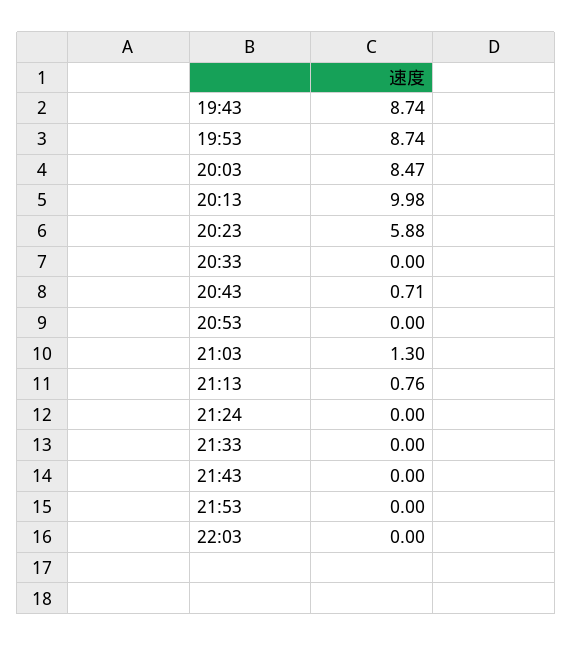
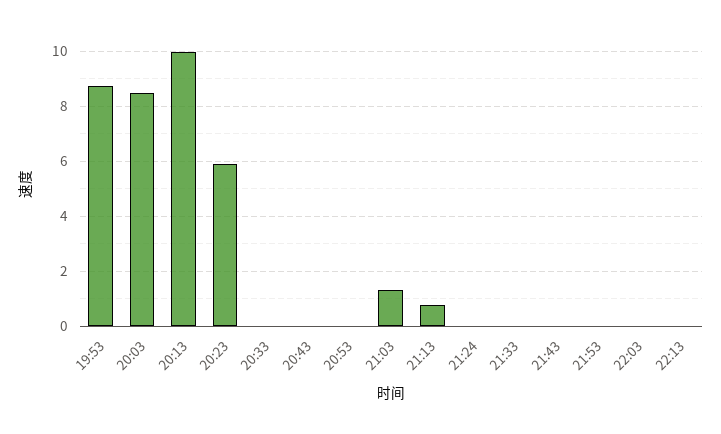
19:43: 8.74 -> none
20:43: 0.71 -> 0
22:13: none -> 0

